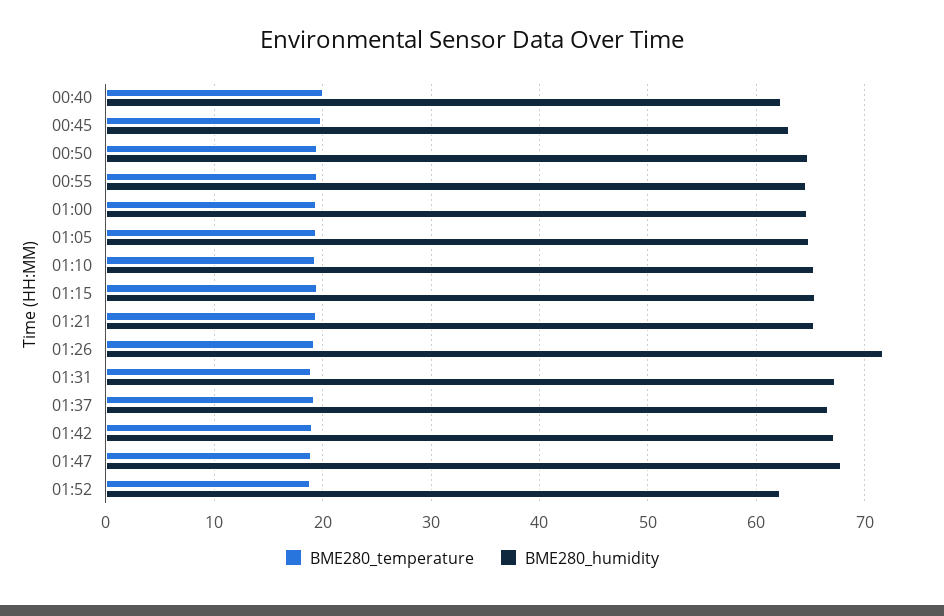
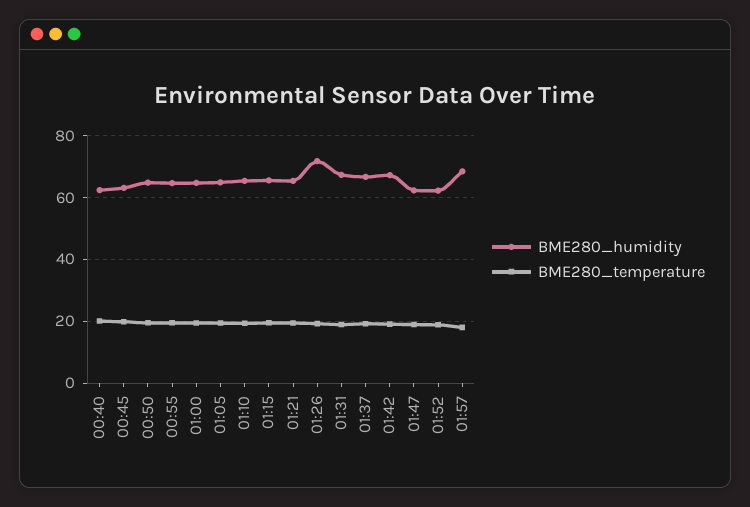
BME280_humidity, 01:47: 68 -> 62
BME280_humidity, 01:57: none -> 68
BME280_temperature, 01:57: none -> 18

